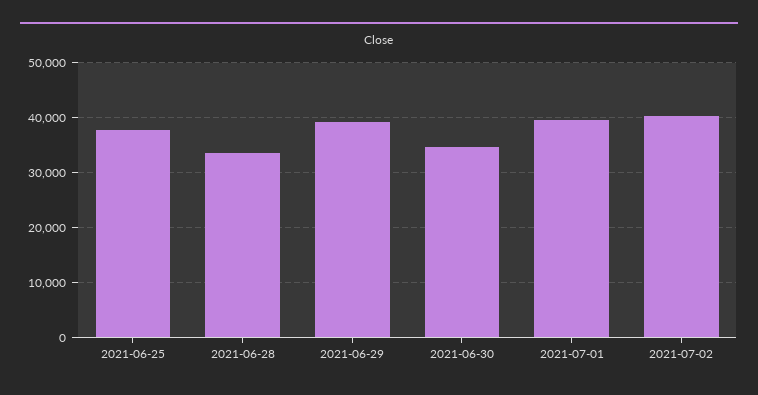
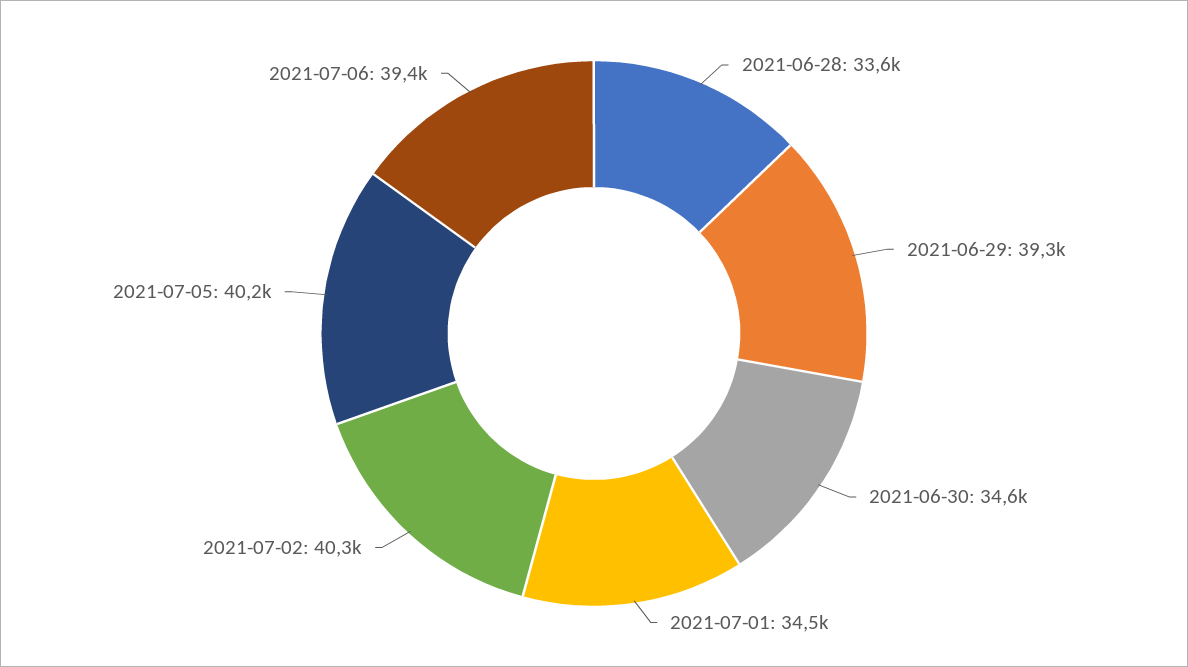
2021-06-25: 38000 -> none
2021-07-01: 40000 -> 34500
2021-07-05: none -> 40200
2021-07-06: none -> 39400

